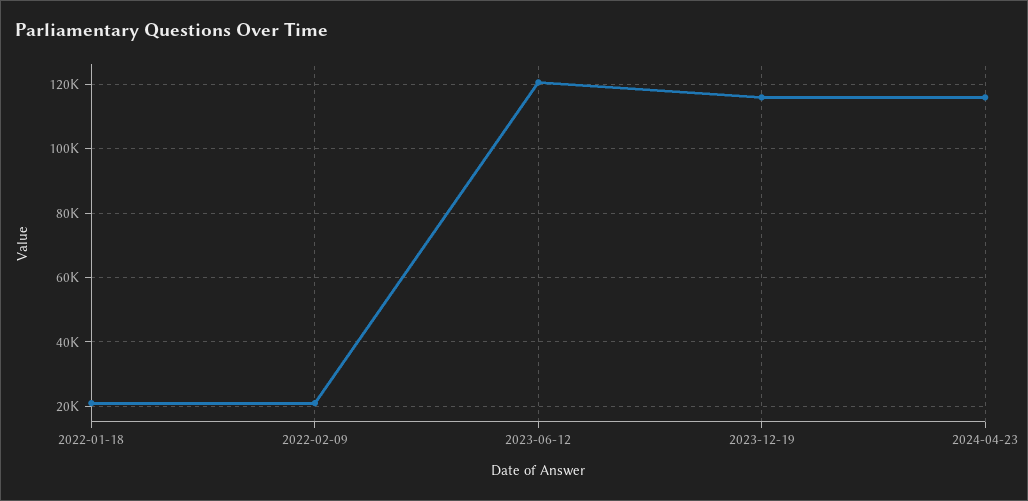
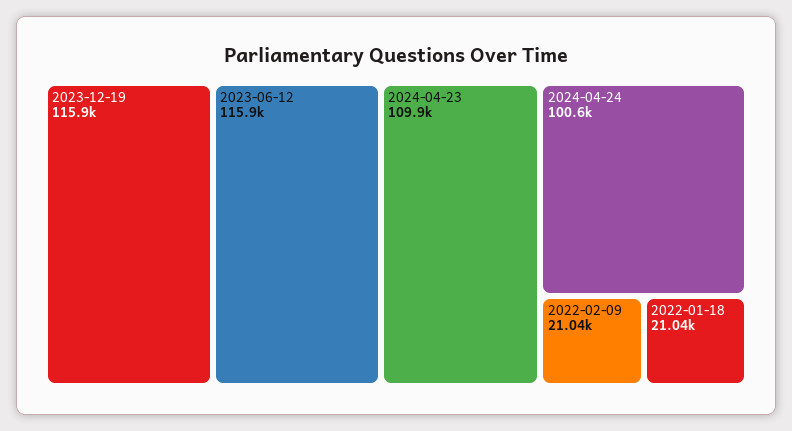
2023-06-12: 120000 -> 115900
2024-04-23: 116000 -> 109900
2024-04-24: none -> 100600

